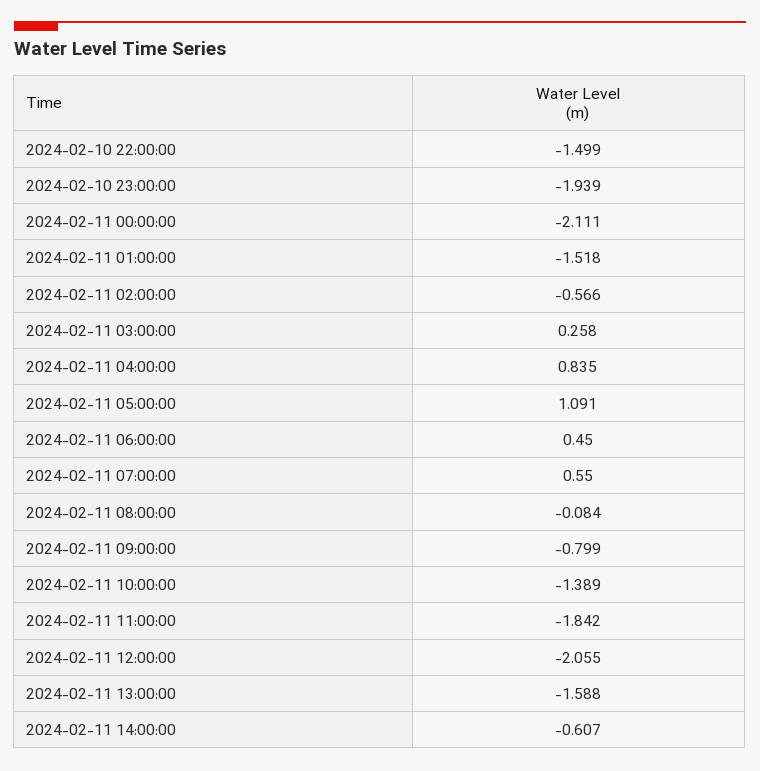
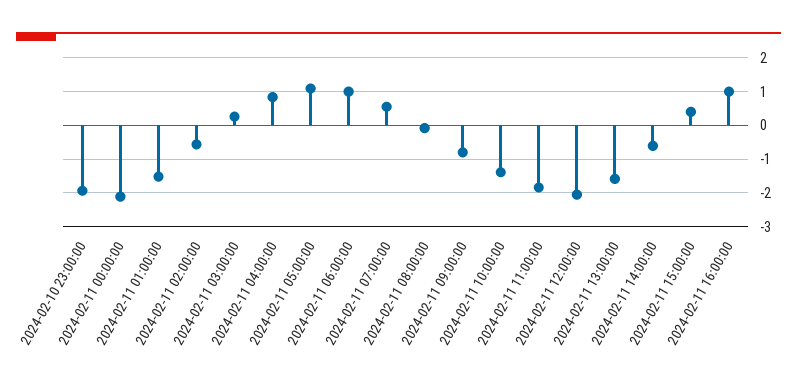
2024-02-10 22:00:00: -1.499 -> none
2024-02-11 06:00:00: 0.45 -> 1
2024-02-11 15:00:00: none -> 0.4
2024-02-11 16:00:00: none -> 1

